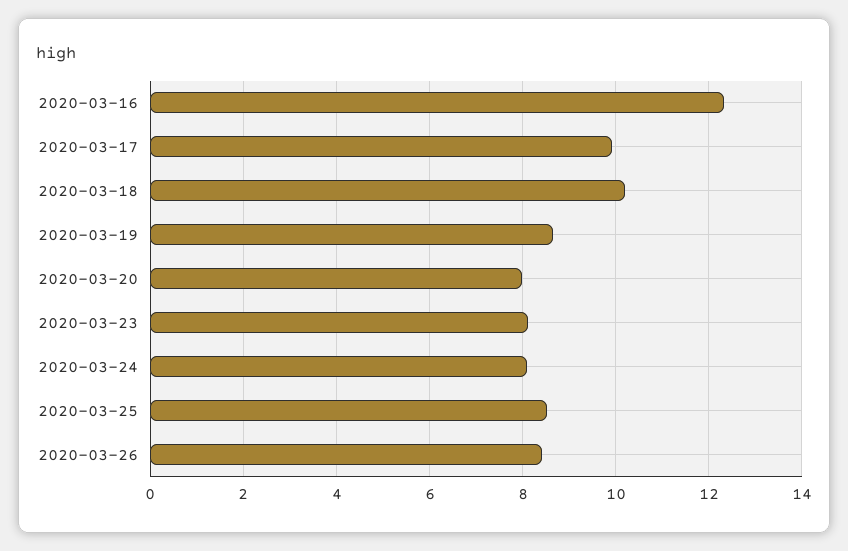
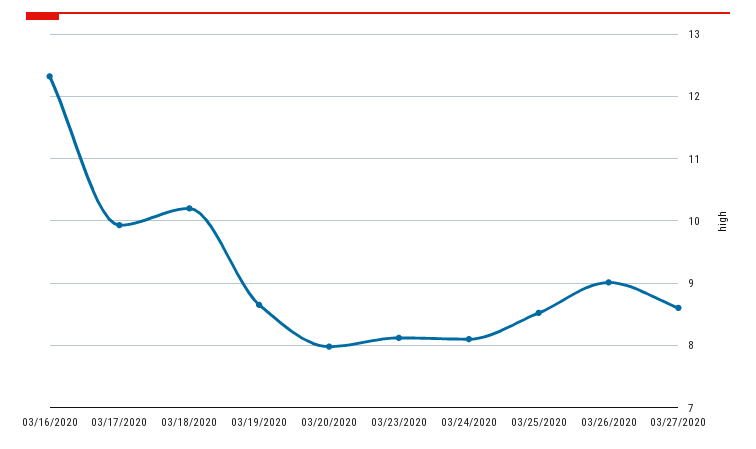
2020-03-26: 8.4 -> 9
03/27/2020: none -> 8.6

